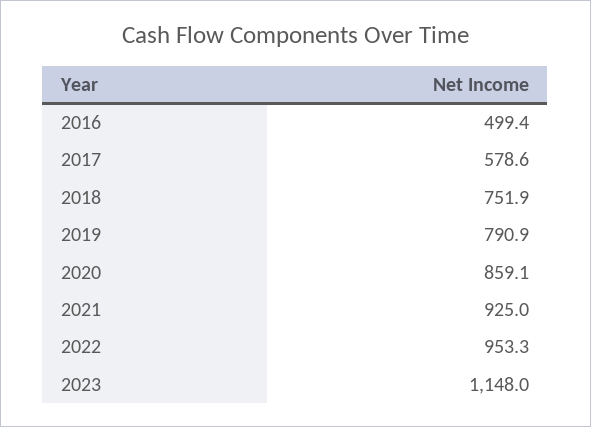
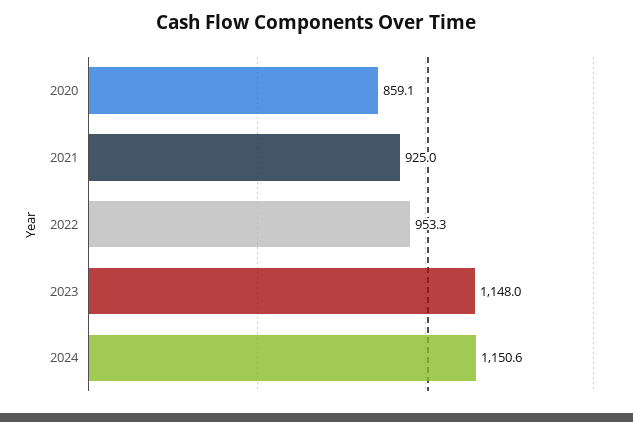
2016: 499.4 -> none
2017: 578.6 -> none
2018: 751.9 -> none
2019: 790.9 -> none
2024: none -> 1150.6

